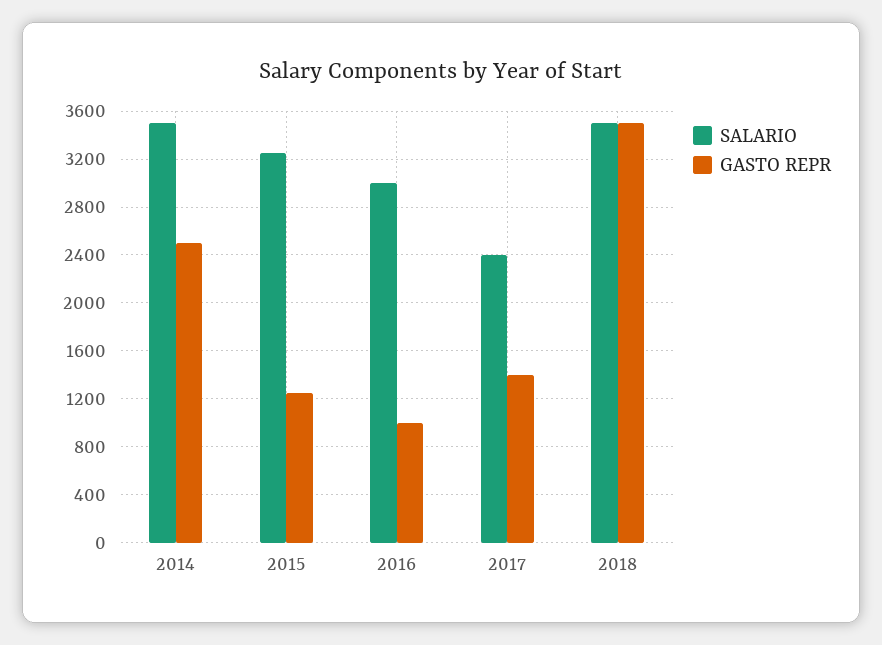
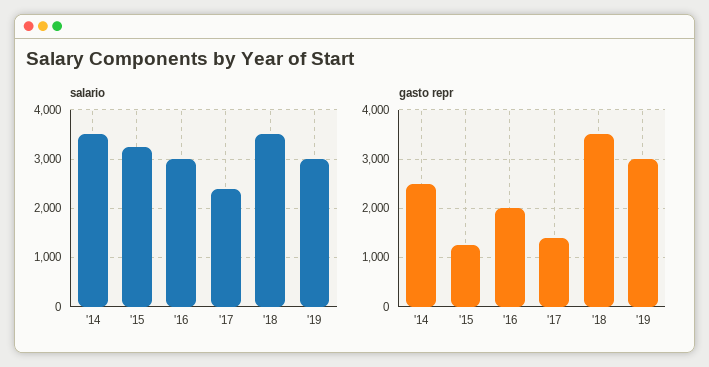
GASTO REPR, 2016: 1000 -> 2000
SALARIO, '19: none -> 3000
GASTO REPR, '19: none -> 3000

